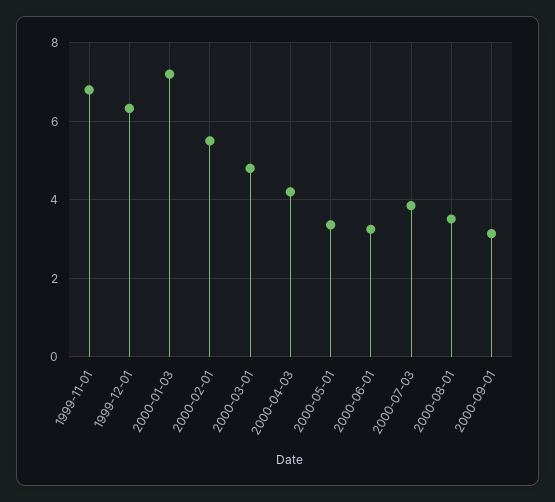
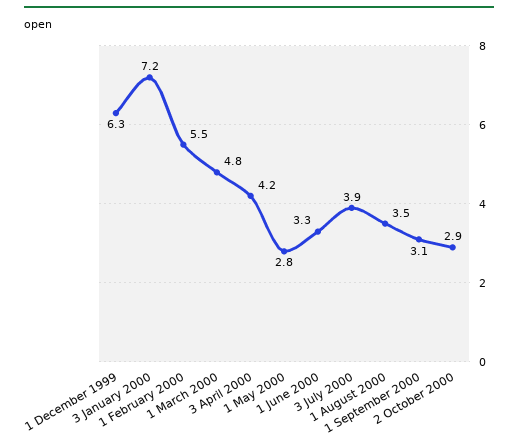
1999-11-01: 6.8 -> none
2000-05-01: 3.4 -> 2.8
2 October 2000: none -> 2.9

